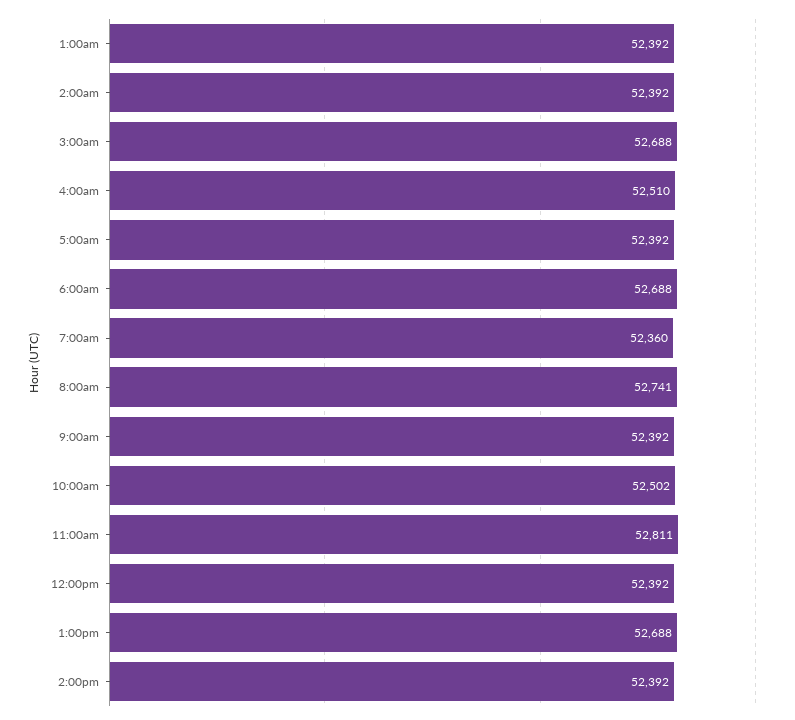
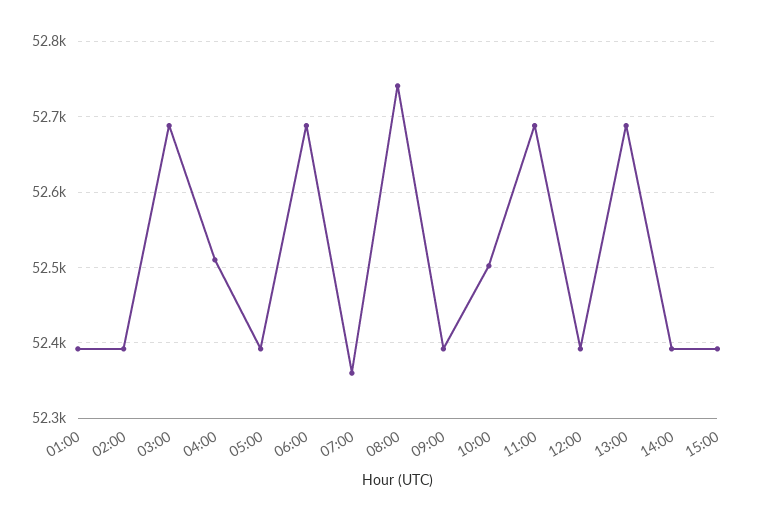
11:00am: 52811 -> 52690
15:00: none -> 52390

